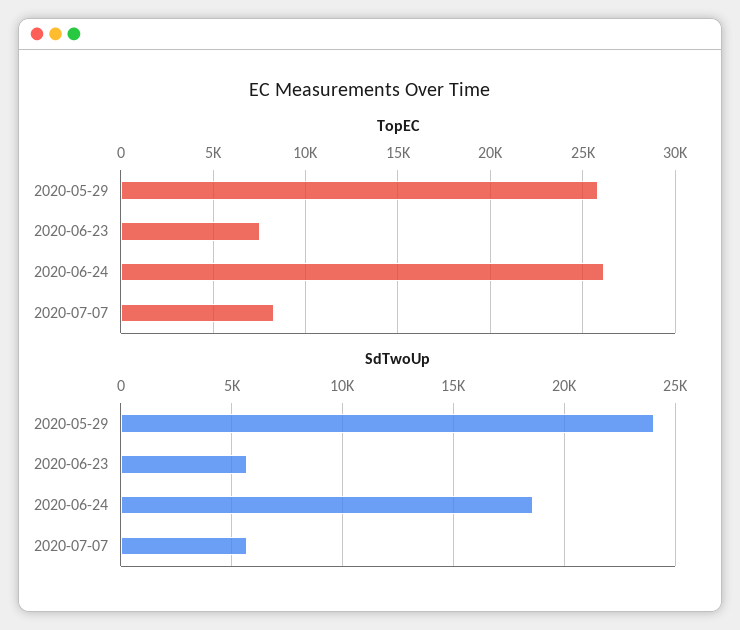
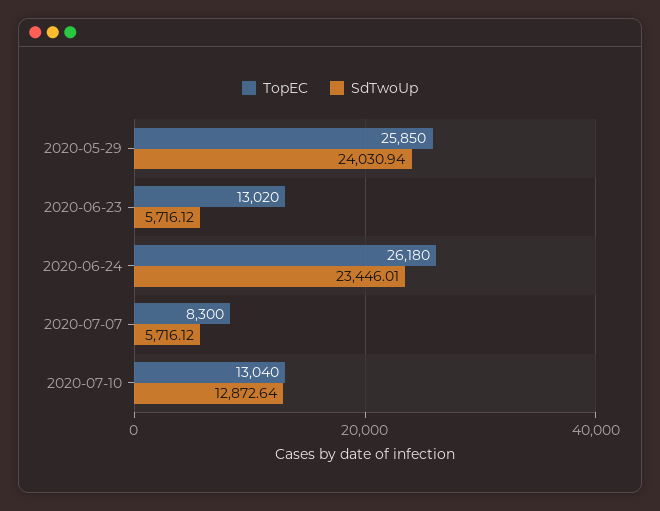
TopEC, 2020-06-23: 7500 -> 13020
SdTwoUp, 2020-06-24: 18500 -> 23446.01
TopEC, 2020-07-10: none -> 13040
SdTwoUp, 2020-07-10: none -> 12872.64

